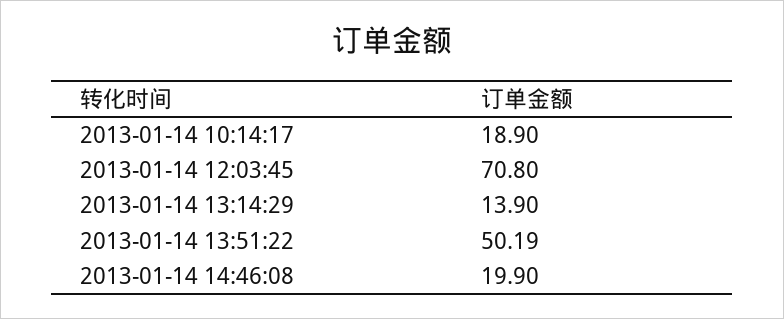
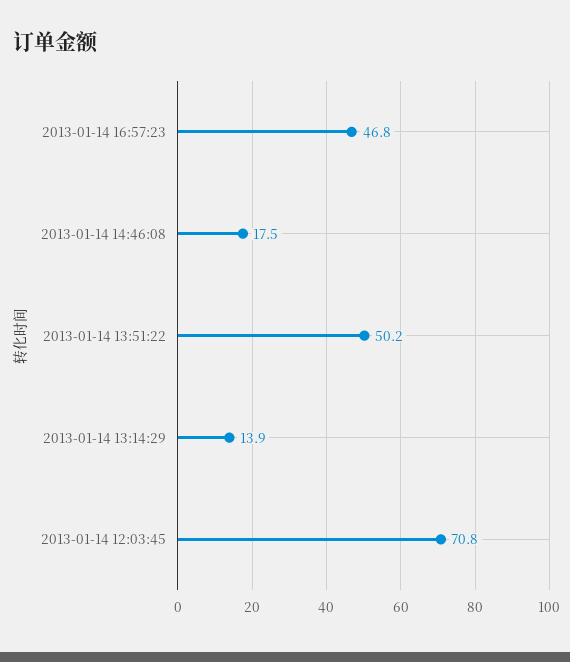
2013-01-14 10:14:17: 18.9 -> none
2013-01-14 14:46:08: 19.9 -> 17.5
2013-01-14 16:57:23: none -> 46.8

